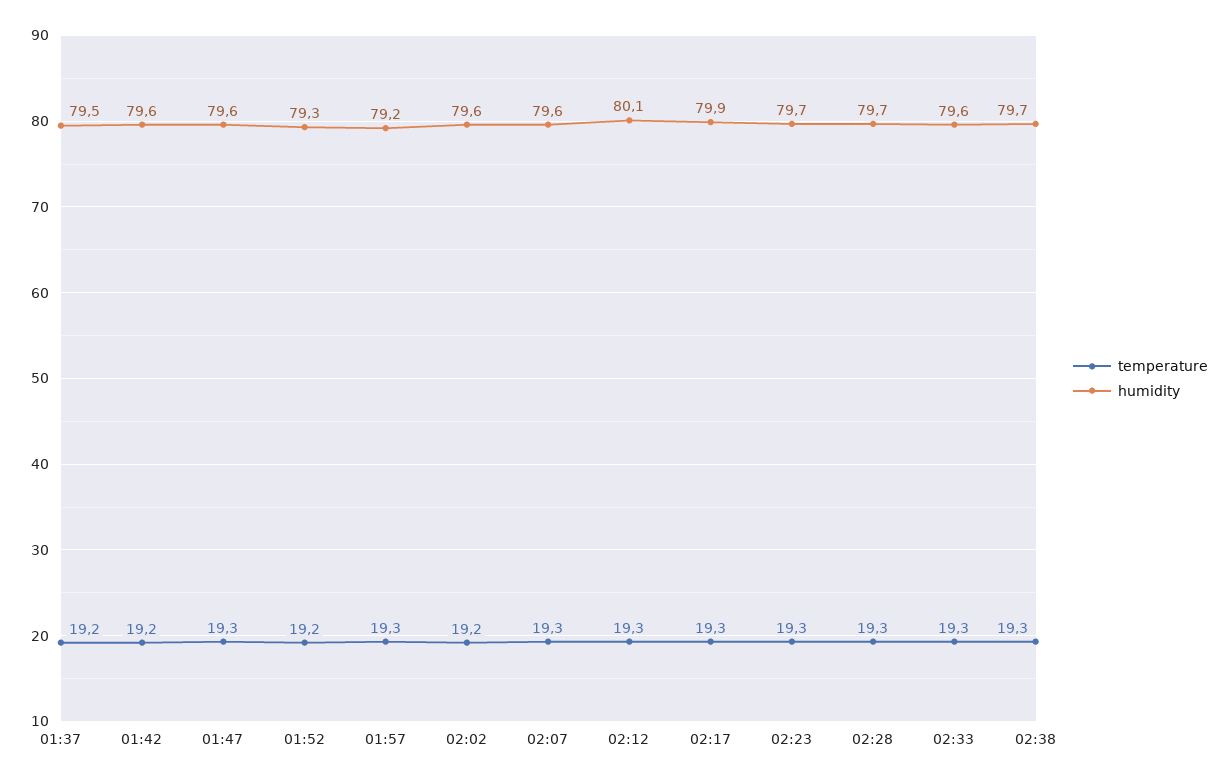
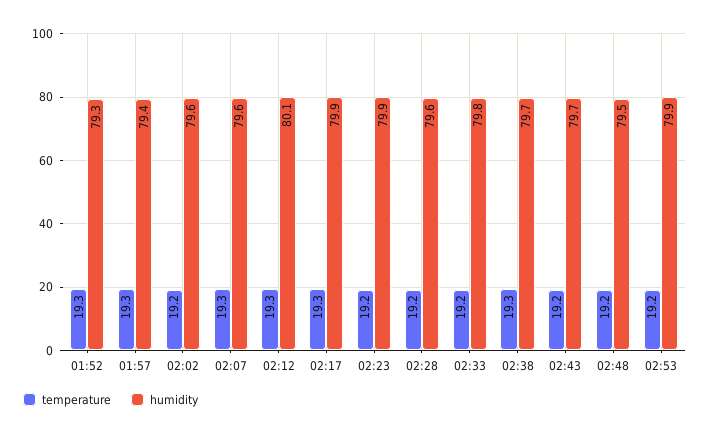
temperature, 01:37: 19.2 -> none
humidity, 01:37: 79.5 -> none
temperature, 01:42: 19.2 -> none
humidity, 01:42: 79.6 -> none
temperature, 01:47: 19.3 -> none
humidity, 01:47: 79.6 -> none
temperature, 01:52: 19.2 -> 19.3
humidity, 01:57: 79.2 -> 79.4
temperature, 02:23: 19.3 -> 19.2
humidity, 02:23: 79.7 -> 79.9
temperature, 02:28: 19.3 -> 19.2
humidity, 02:28: 79.7 -> 79.6
temperature, 02:33: 19.3 -> 19.2
humidity, 02:33: 79.6 -> 79.8
temperature, 02:43: none -> 19.2
humidity, 02:43: none -> 79.7
temperature, 02:48: none -> 19.2
humidity, 02:48: none -> 79.5
temperature, 02:53: none -> 19.2
humidity, 02:53: none -> 79.9

